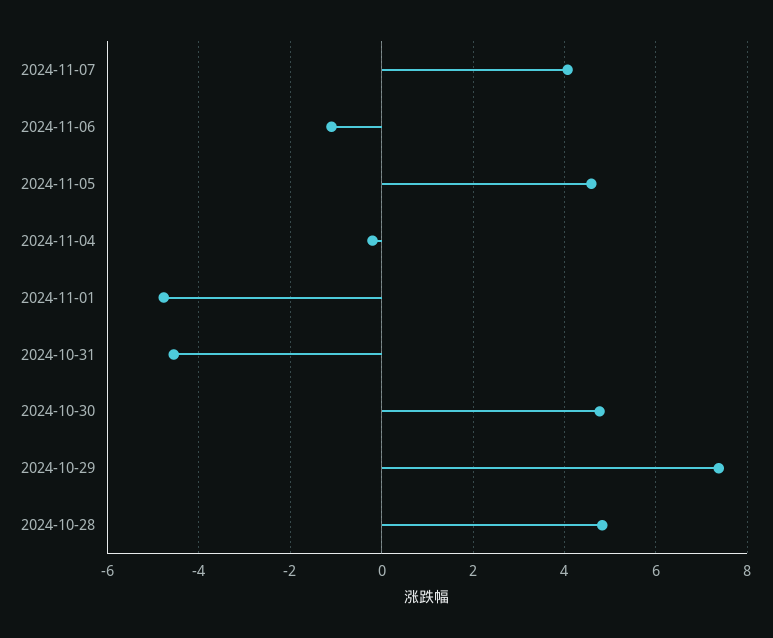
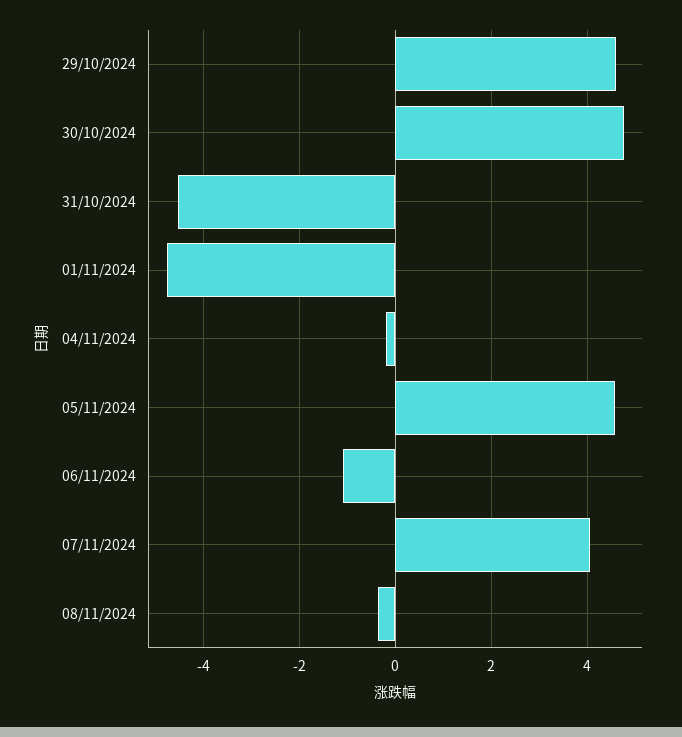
2024-10-29: 7.4 -> 4.6
2024-10-28: 4.8 -> none
08/11/2024: none -> -0.4

